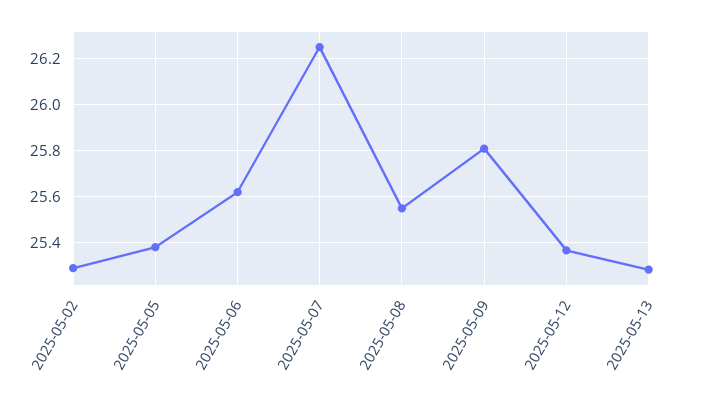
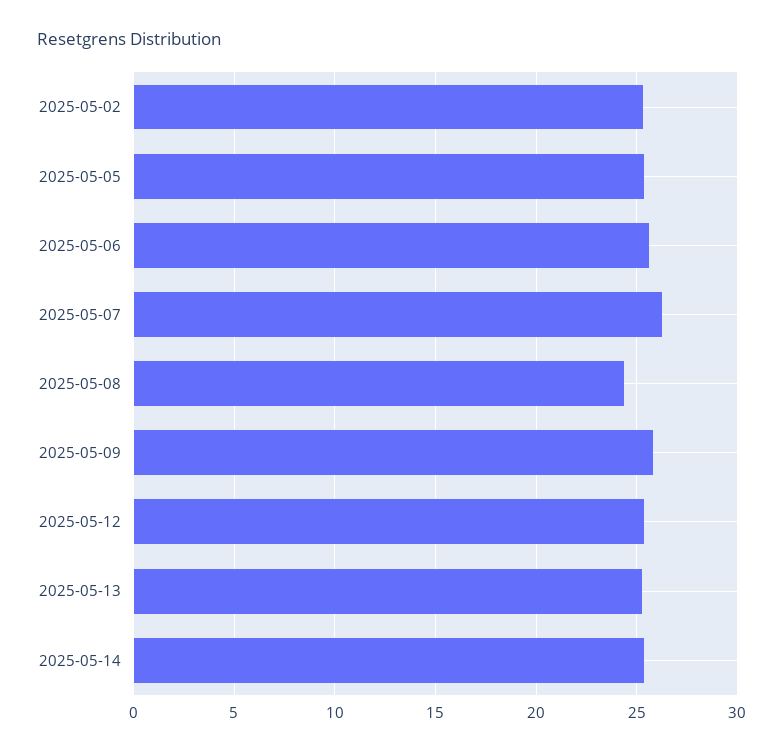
2025-05-08: 25.55 -> 24.5
2025-05-14: none -> 25.5

